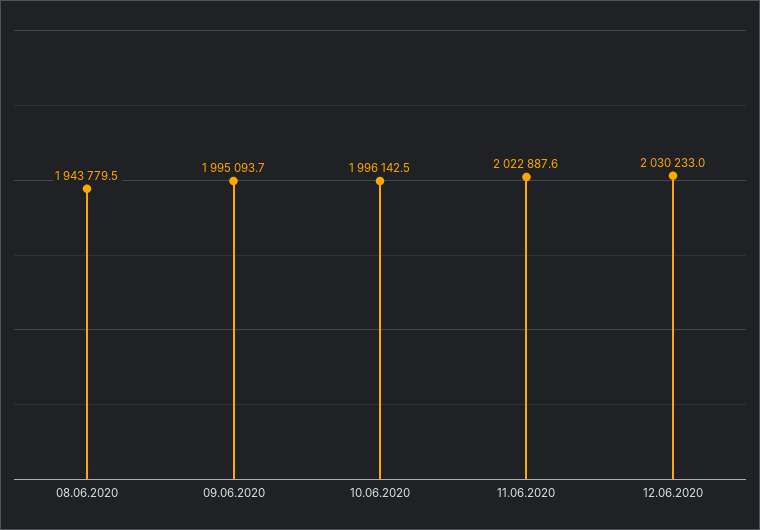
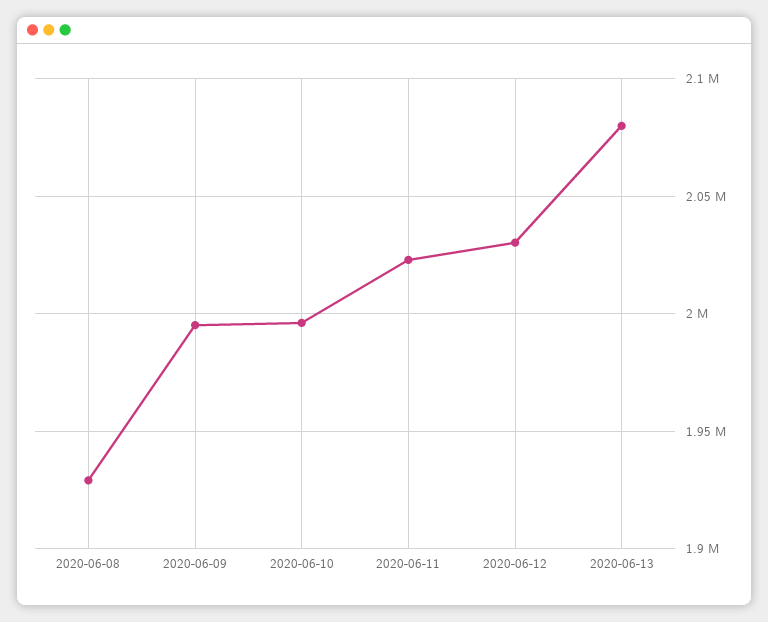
08.06.2020: 1943779.5 -> 1930000
2020-06-13: none -> 2080000

